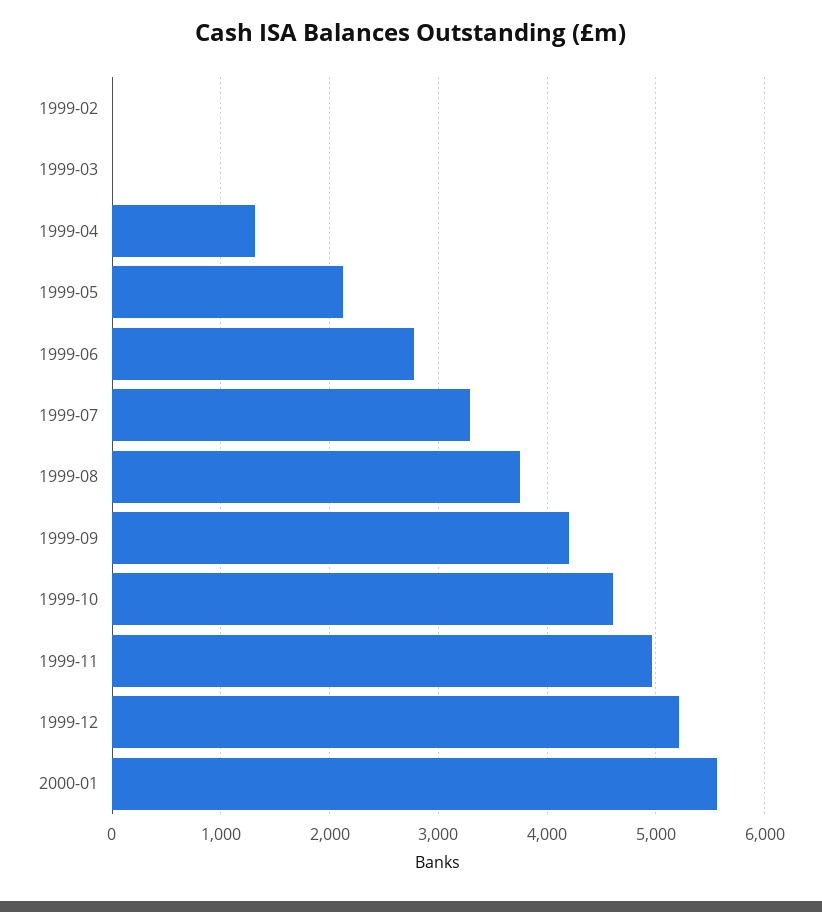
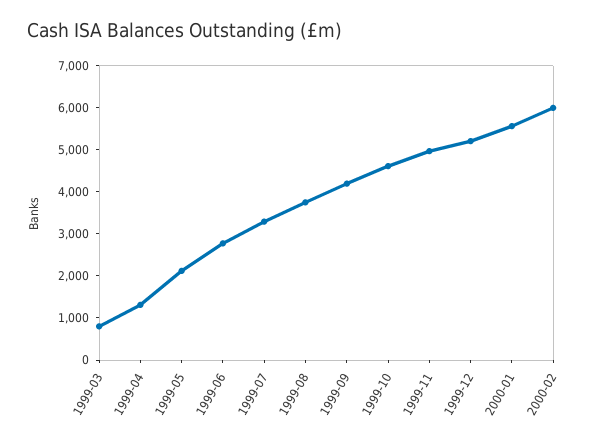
1999-02: 0 -> none
1999-03: 0 -> 800
2000-02: none -> 6000

